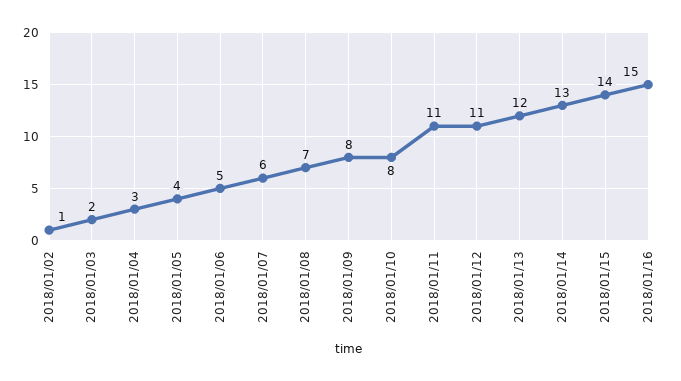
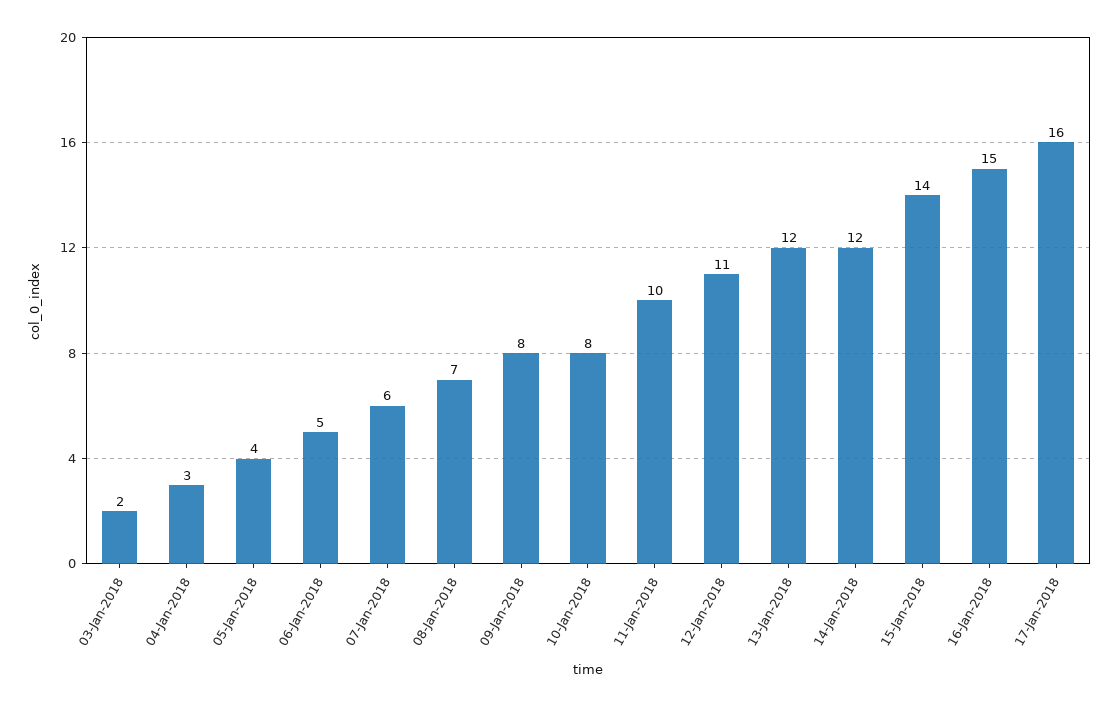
2018/01/02: 1 -> none
2018/01/11: 11 -> 10
2018/01/14: 13 -> 12
17-Jan-2018: none -> 16

